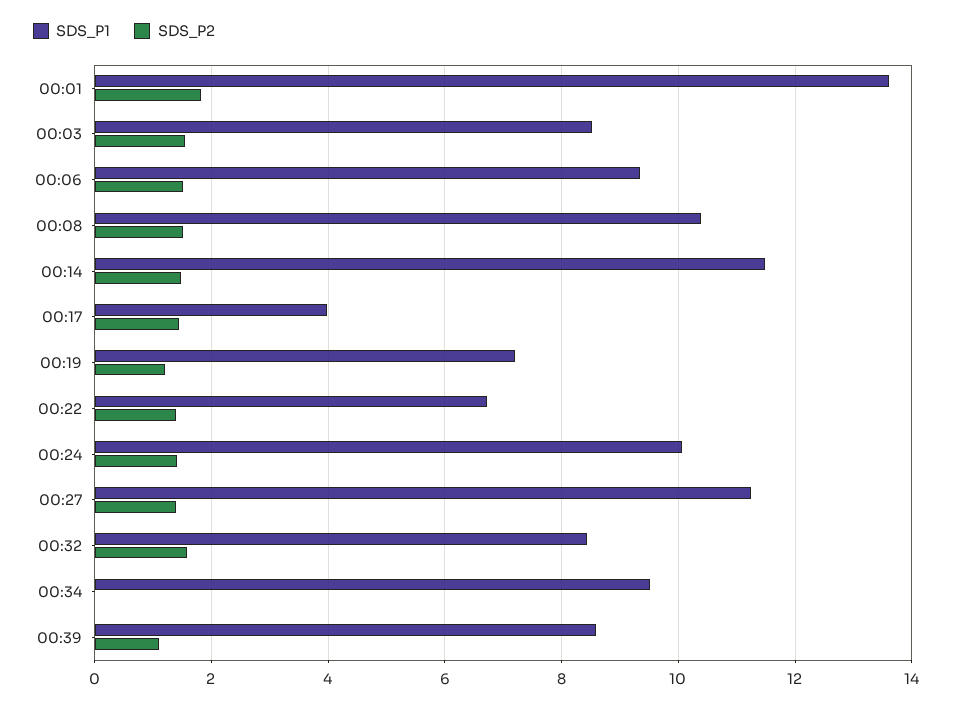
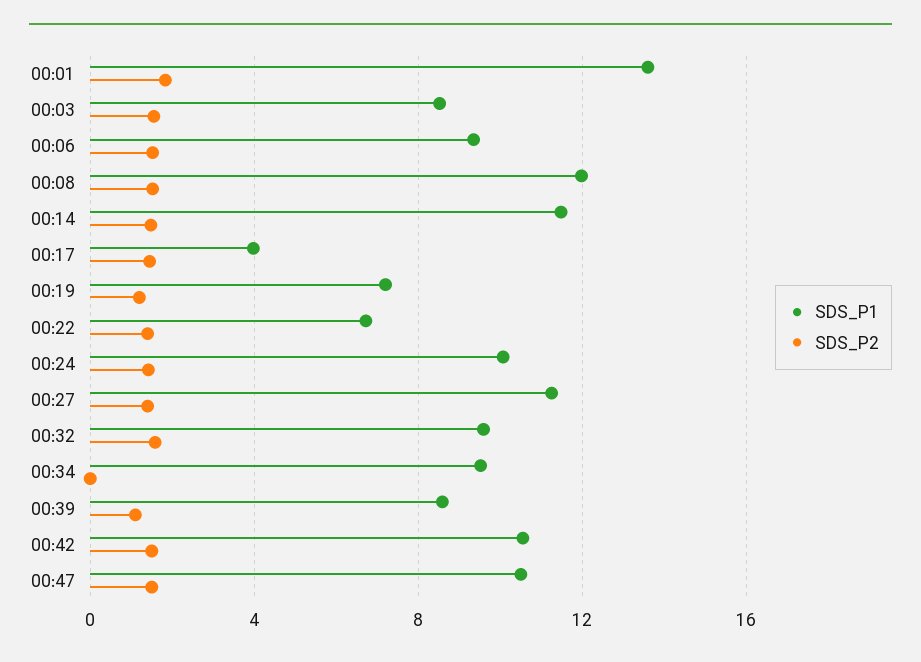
SDS_P1, 00:08: 10.4 -> 12
SDS_P1, 00:32: 8.4 -> 9.5
SDS_P1, 00:42: none -> 10.5
SDS_P2, 00:42: none -> 1.5
SDS_P1, 00:47: none -> 10.5
SDS_P2, 00:47: none -> 1.5

